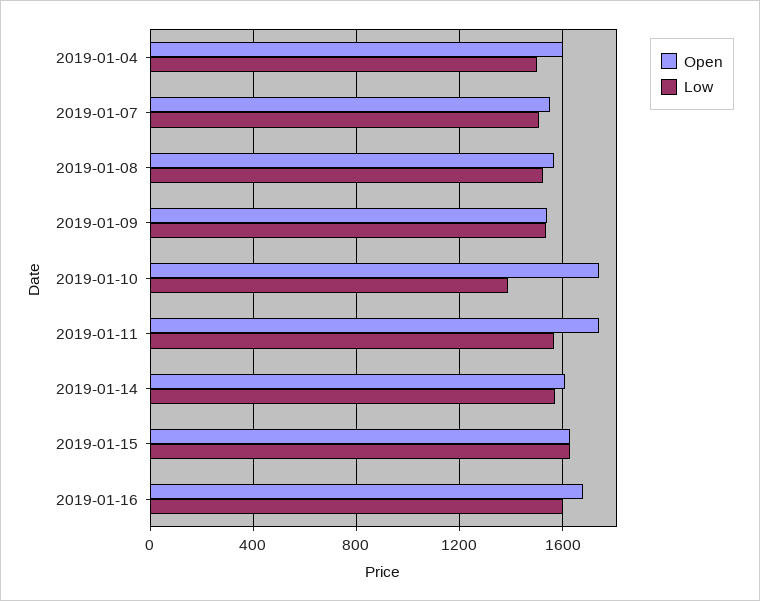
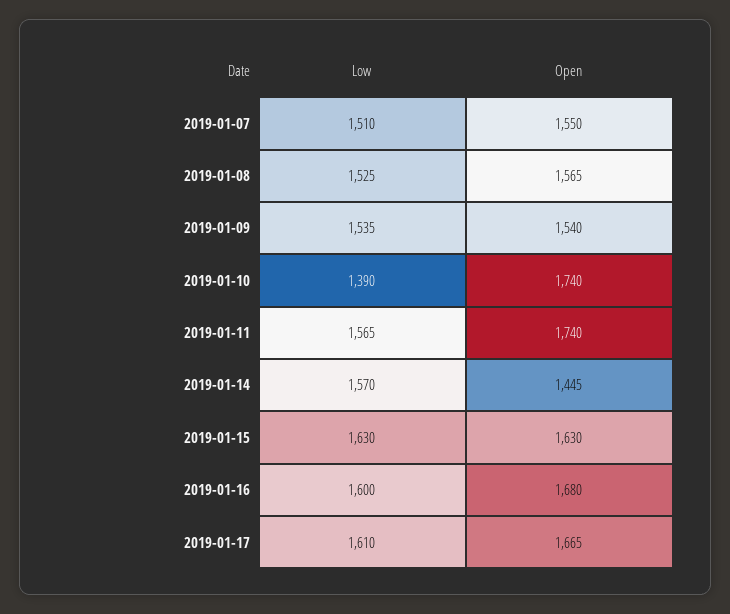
Open, 2019-01-04: 1600 -> none
Low, 2019-01-04: 1500 -> none
Open, 2019-01-14: 1600 -> 1445
Low, 2019-01-17: none -> 1610
Open, 2019-01-17: none -> 1665

